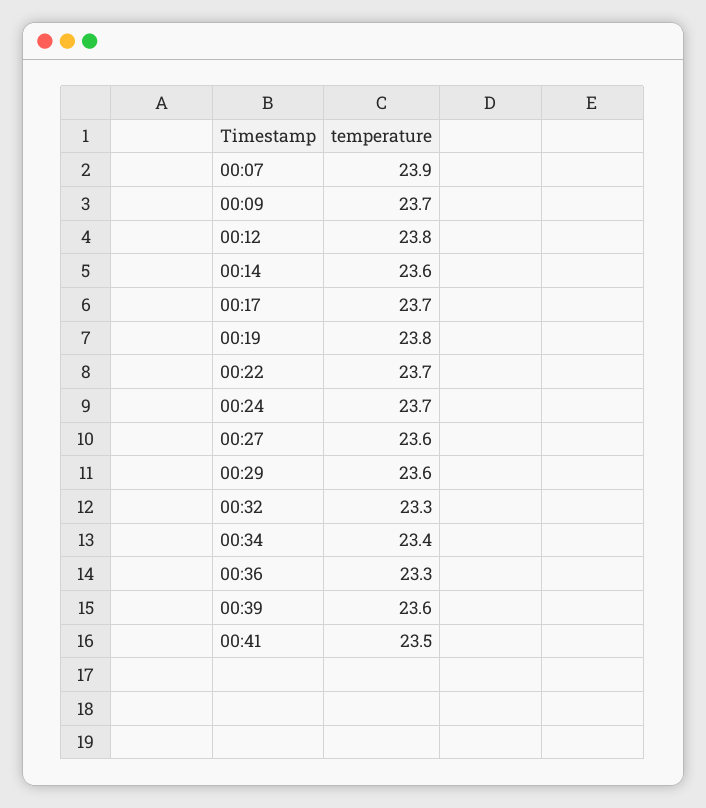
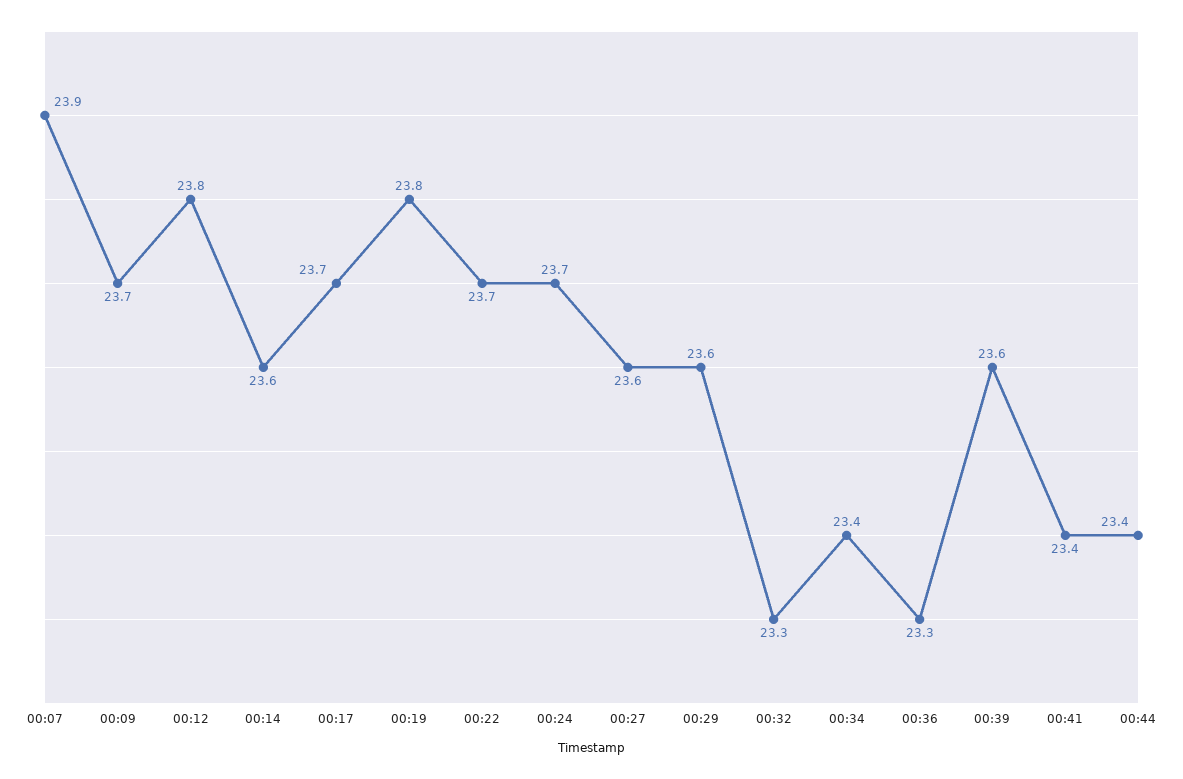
00:41: 23.5 -> 23.4
00:44: none -> 23.4

